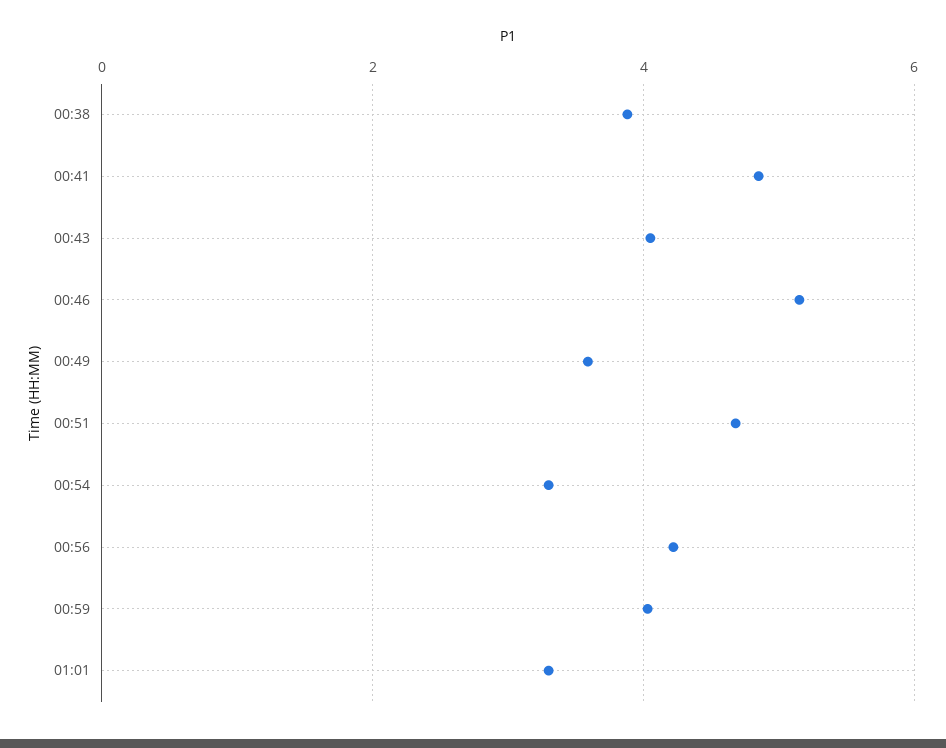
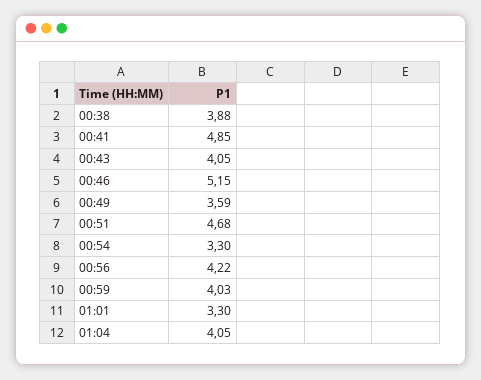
01:04: none -> 4.05

